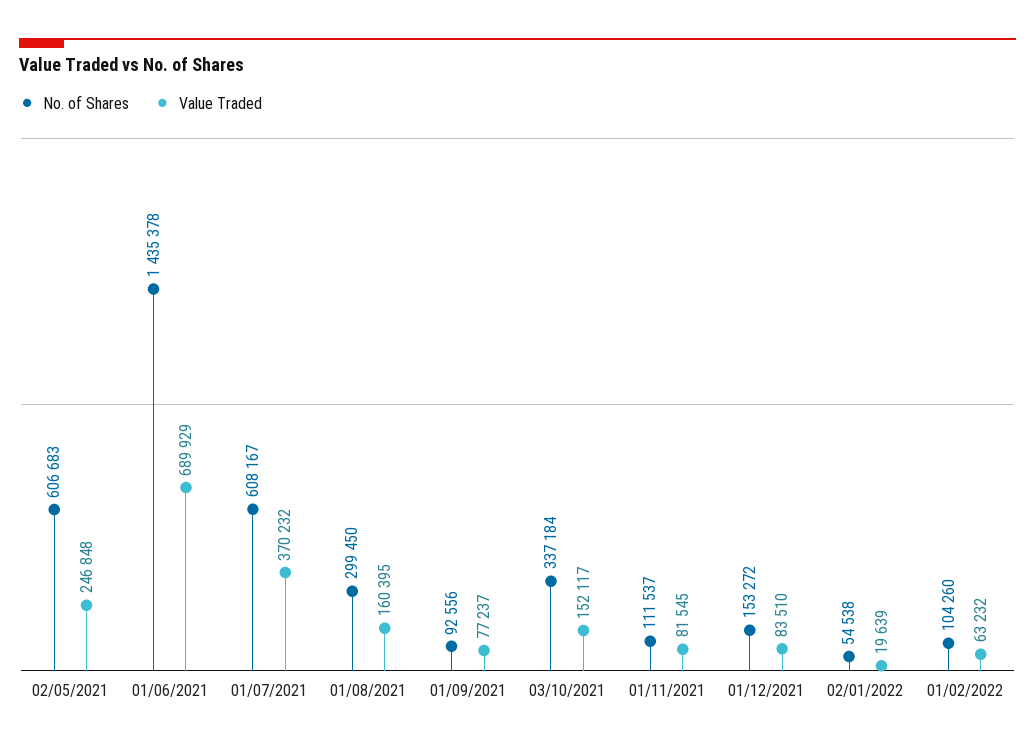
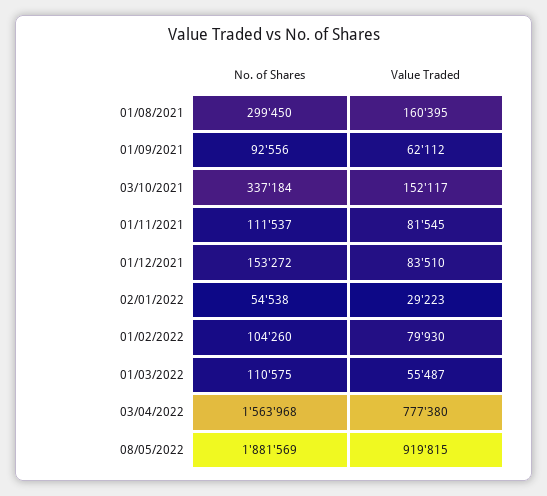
No. of Shares, 02/05/2021: 606683 -> none
Value Traded, 02/05/2021: 246848 -> none
No. of Shares, 01/06/2021: 1435378 -> none
Value Traded, 01/06/2021: 689929 -> none
No. of Shares, 01/07/2021: 608167 -> none
Value Traded, 01/07/2021: 370232 -> none
Value Traded, 01/09/2021: 77237 -> 62112
Value Traded, 02/01/2022: 19639 -> 29223
Value Traded, 01/02/2022: 63232 -> 79930
No. of Shares, 01/03/2022: none -> 110575
Value Traded, 01/03/2022: none -> 55487
No. of Shares, 03/04/2022: none -> 1563968
Value Traded, 03/04/2022: none -> 777380
No. of Shares, 08/05/2022: none -> 1881569
Value Traded, 08/05/2022: none -> 919815

